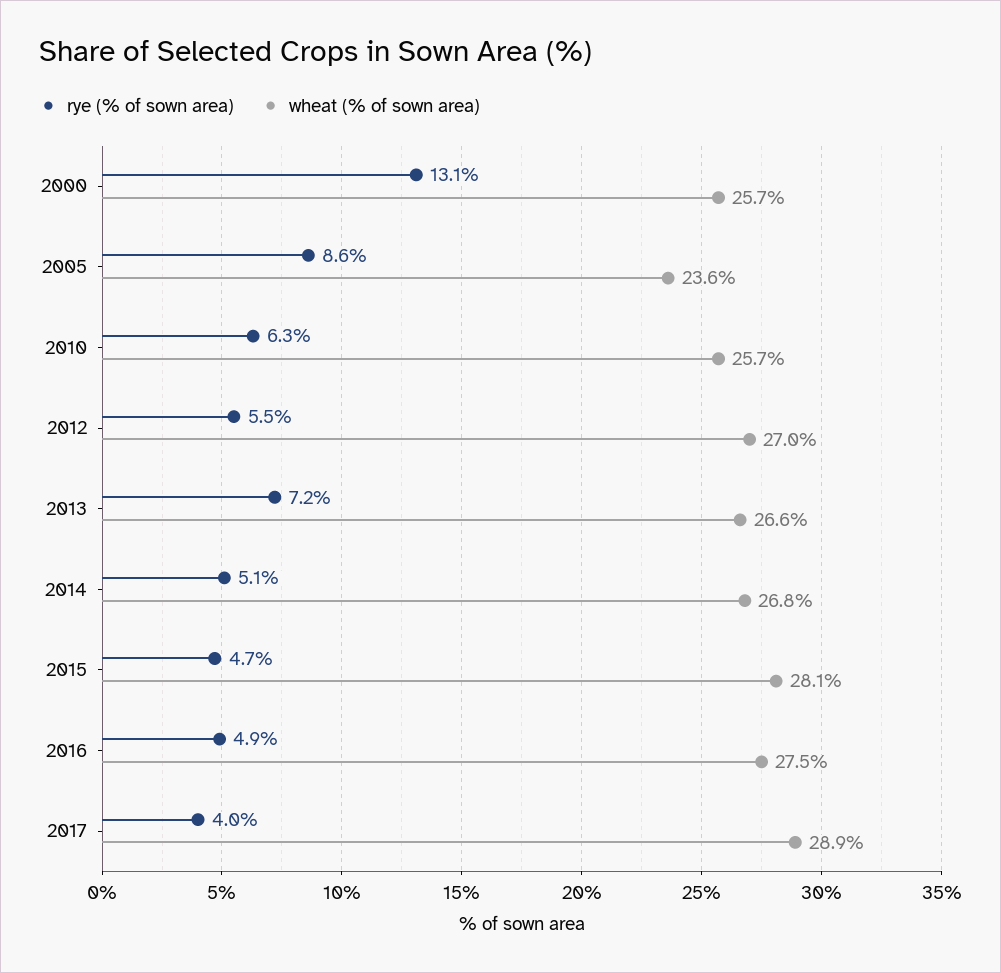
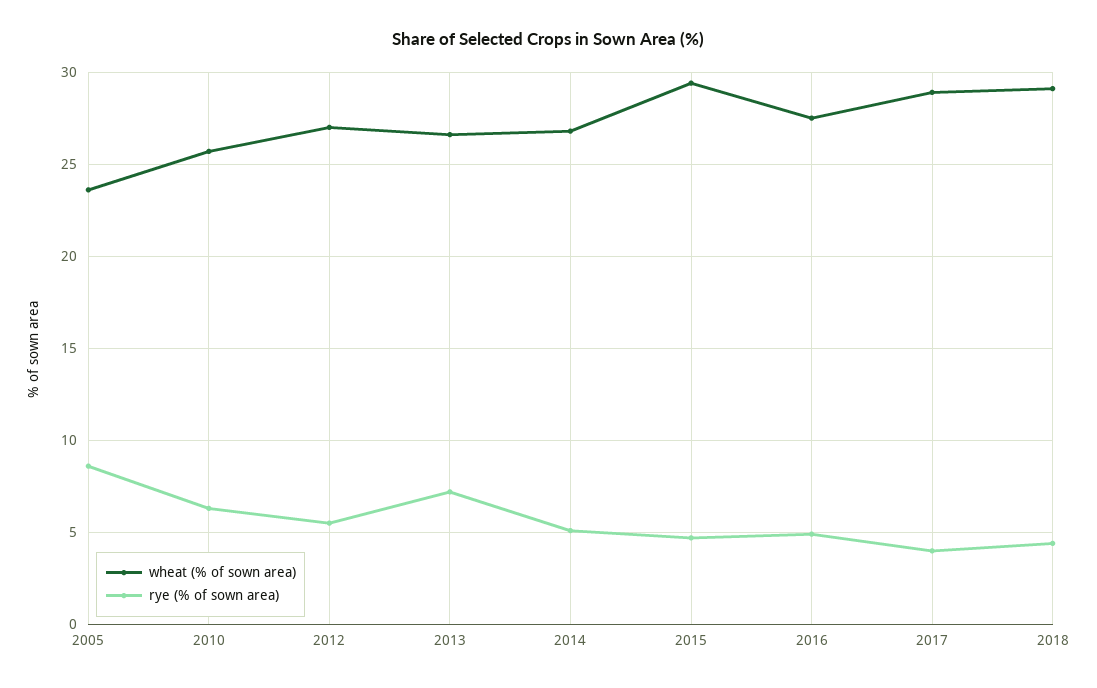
rye (% of sown area), 2000: 13.1 -> none
wheat (% of sown area), 2000: 25.7 -> none
wheat (% of sown area), 2015: 28.1 -> 29.5
wheat (% of sown area), 2018: none -> 29
rye (% of sown area), 2018: none -> 4.5

